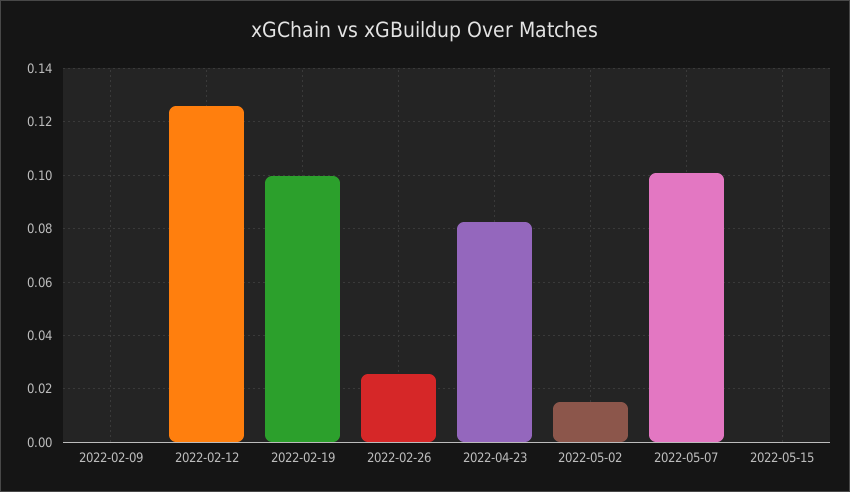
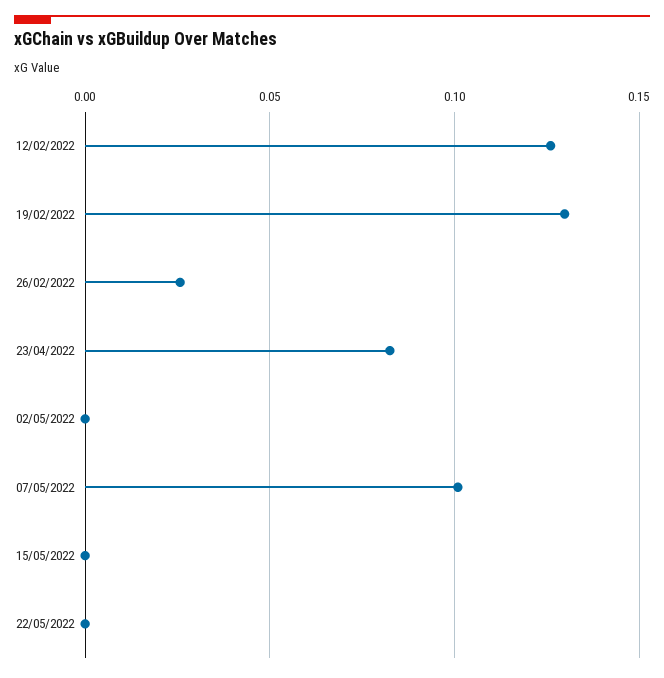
2022-02-09: 0 -> none
2022-02-19: 0.1 -> 0.13
2022-05-02: 0.015 -> 0
22/05/2022: none -> 0

